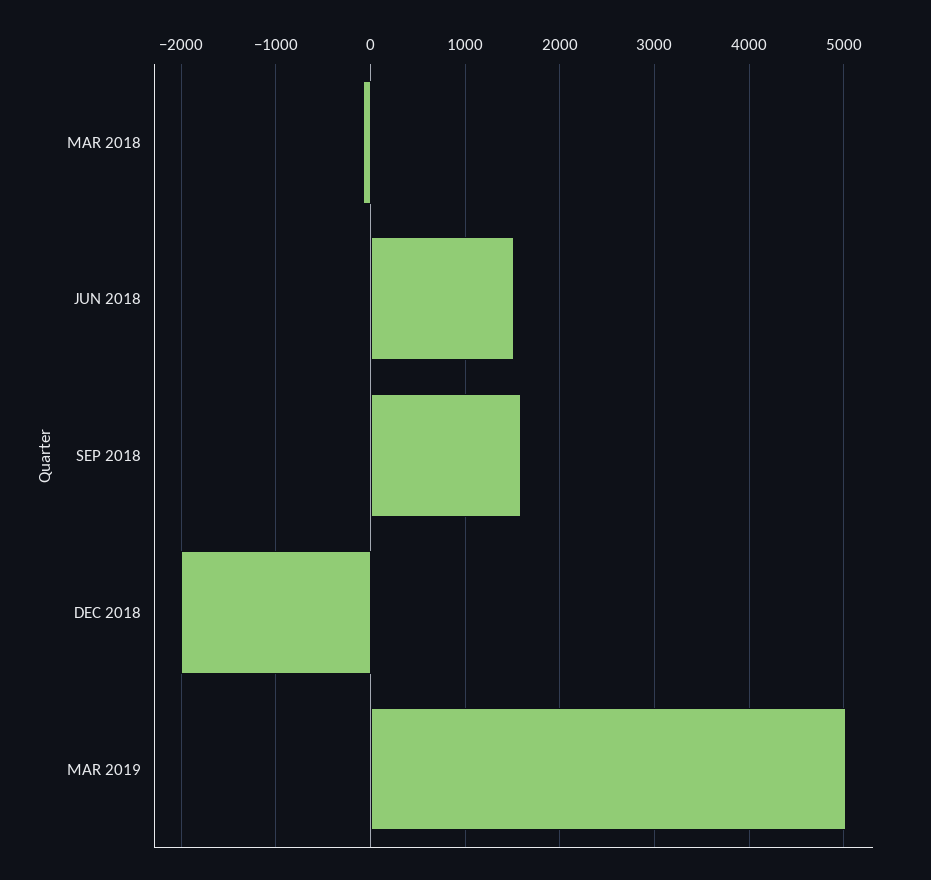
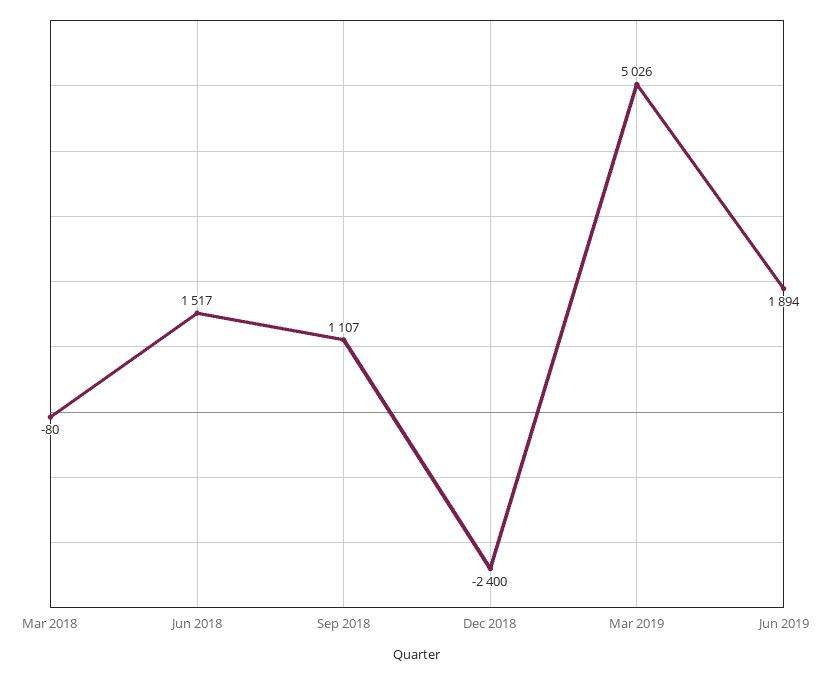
SEP 2018: 1600 -> 1107
DEC 2018: -2000 -> -2400
Jun 2019: none -> 1894

